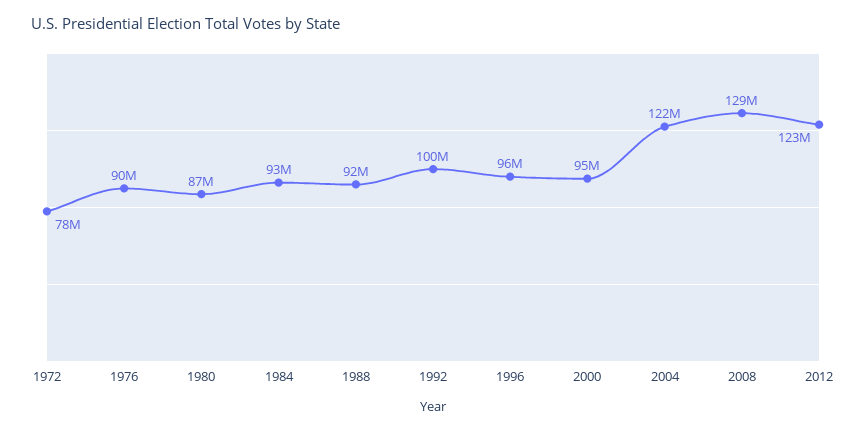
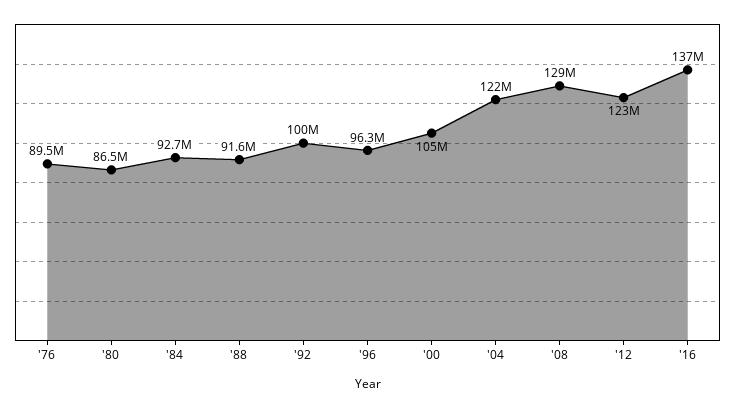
1972: 78000000 -> none
2000: 95000000 -> 105000000
'16: none -> 137000000

